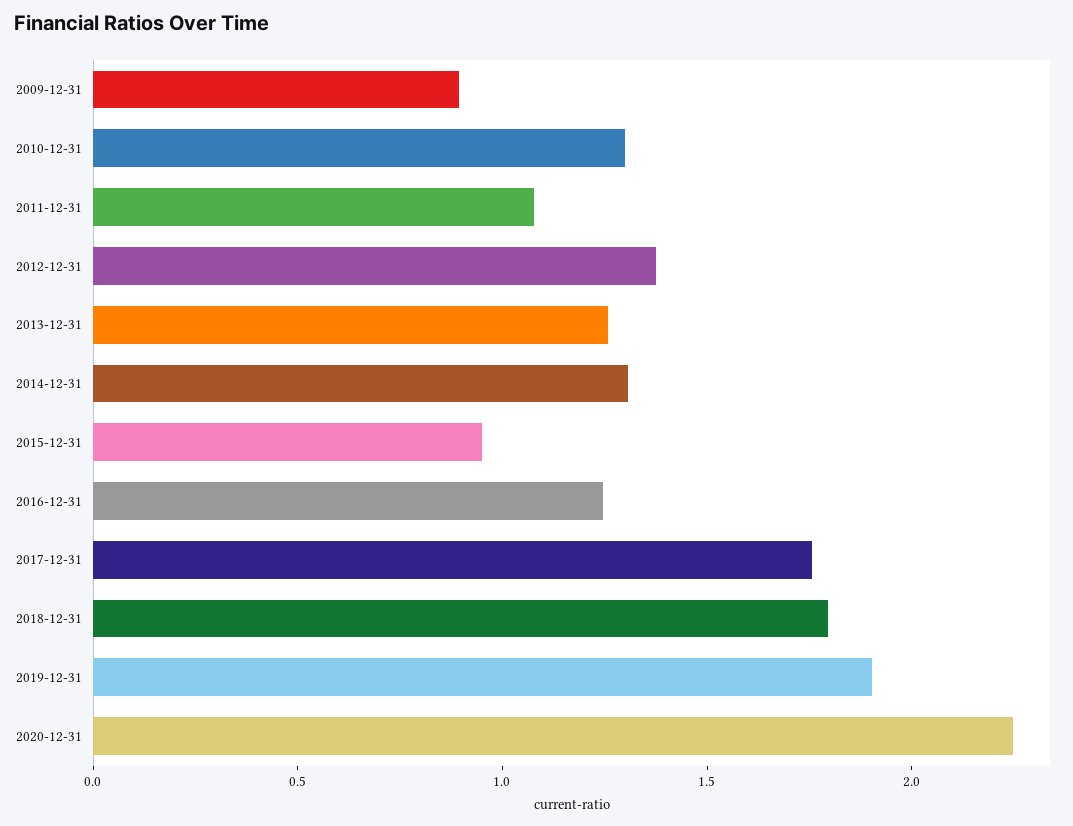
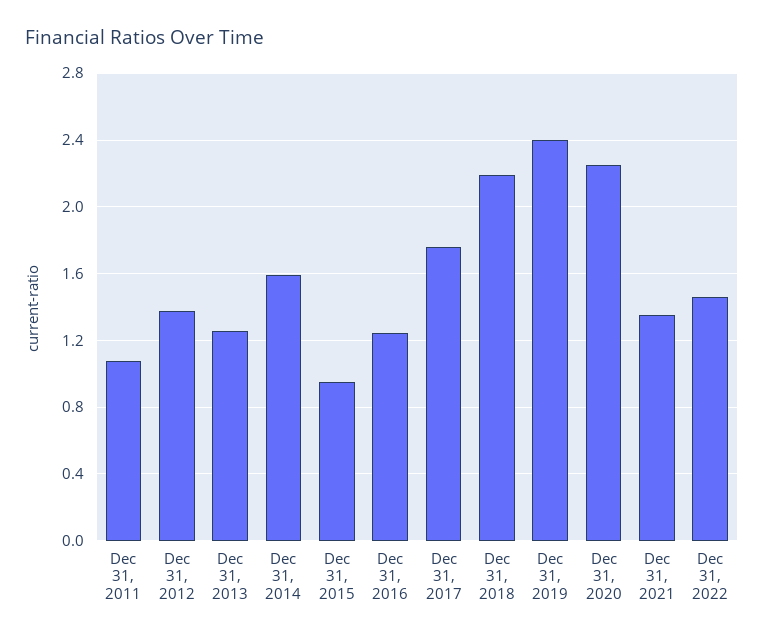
2009-12-31: 0.9 -> none
2010-12-31: 1.3 -> none
2014-12-31: 1.3 -> 1.6
2018-12-31: 1.8 -> 2.2
2019-12-31: 1.9 -> 2.4
Dec 31, 2021: none -> 1.35
Dec 31, 2022: none -> 1.45

